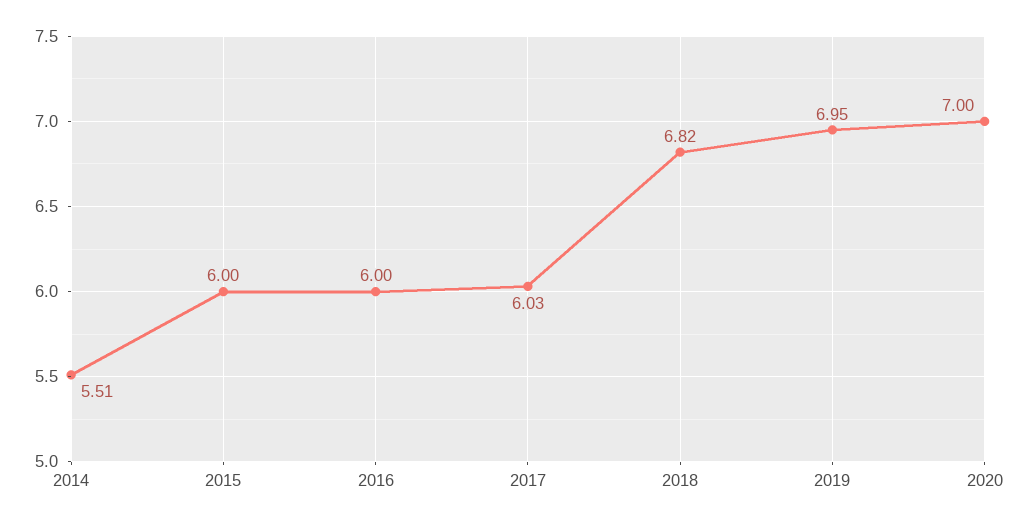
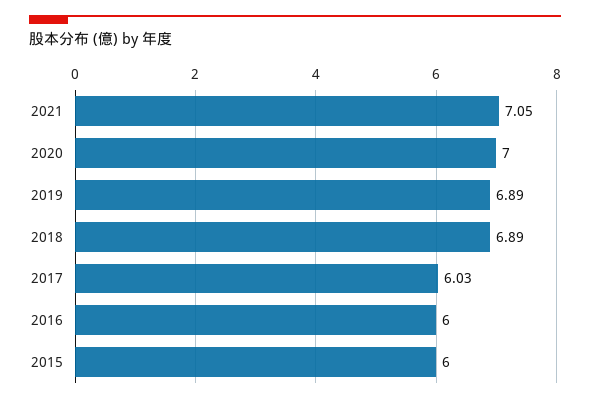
2014: 5.51 -> none
2018: 6.82 -> 6.89
2019: 6.95 -> 6.89
2021: none -> 7.05

